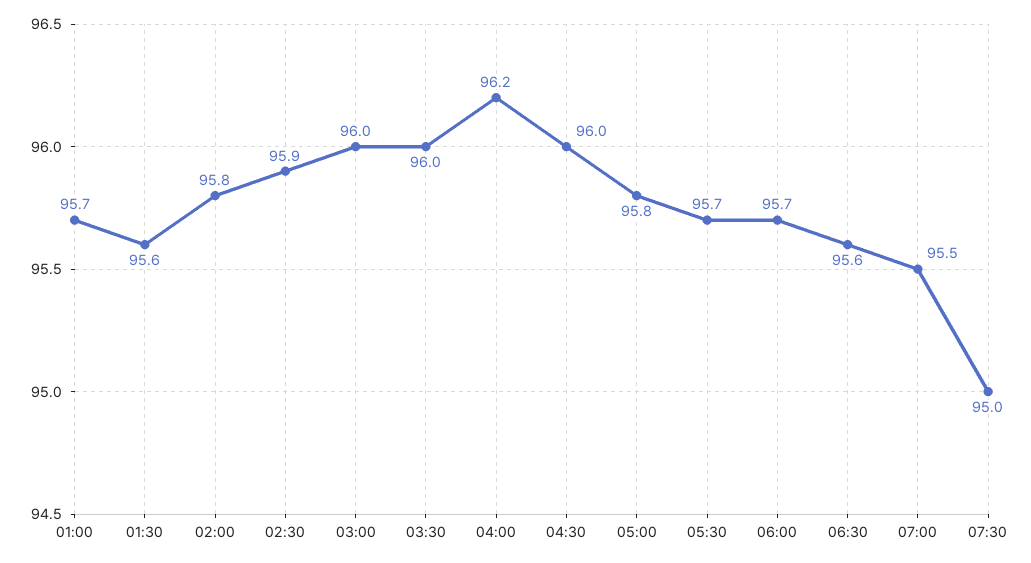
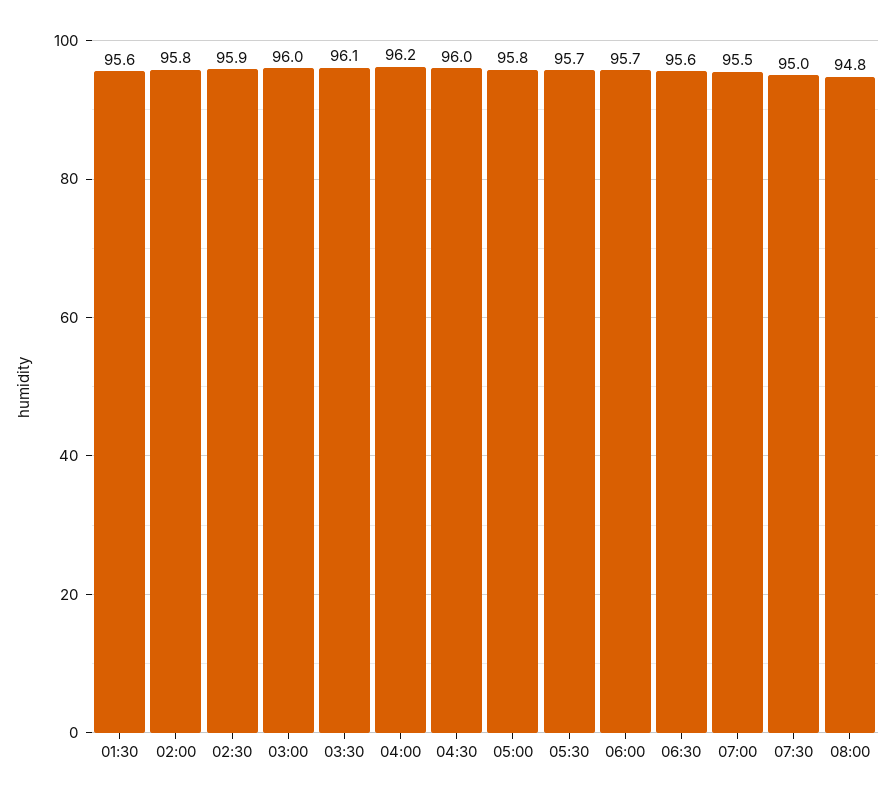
01:00: 95.7 -> none
03:30: 96 -> 96.1
08:00: none -> 94.8

